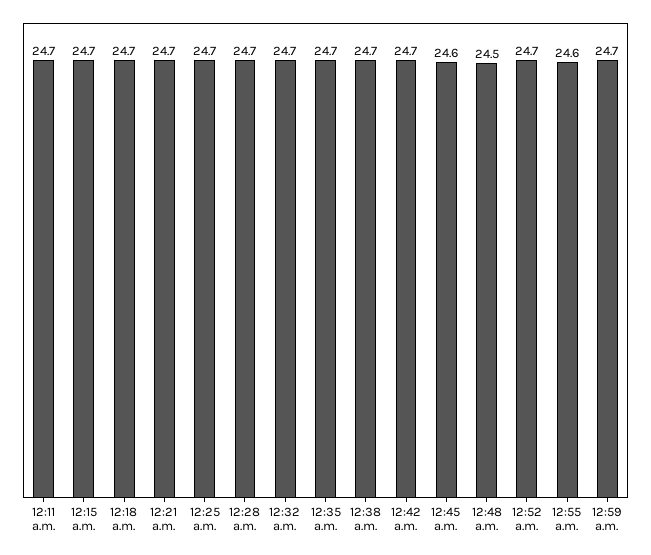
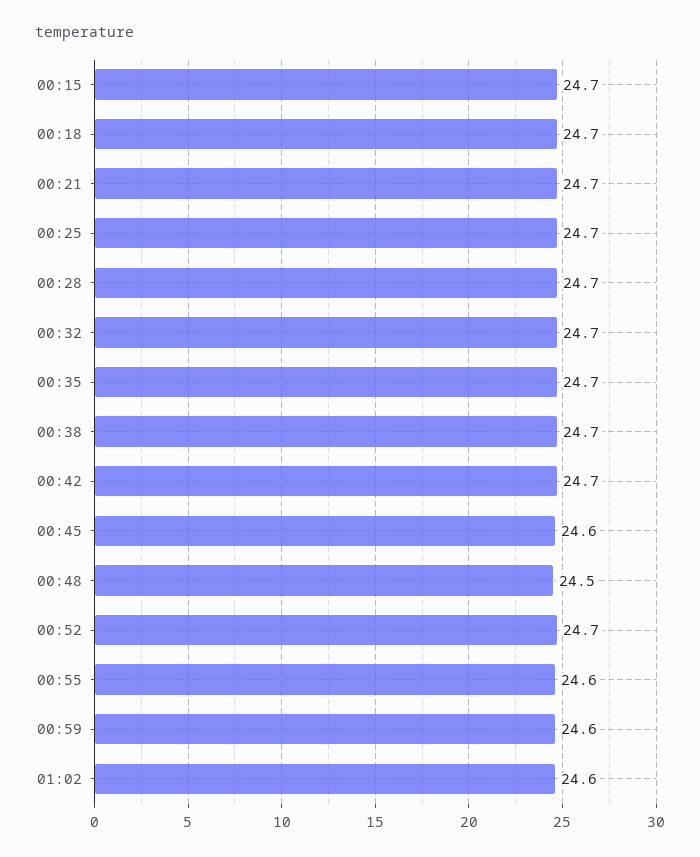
12:11 a.m.: 24.7 -> none
12:59 a.m.: 24.7 -> 24.6
01:02: none -> 24.6

